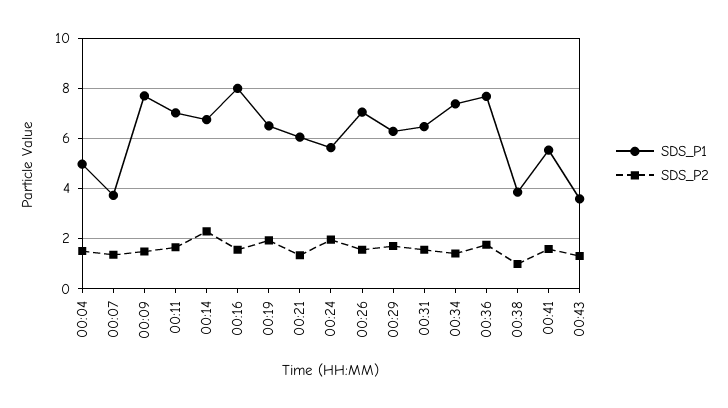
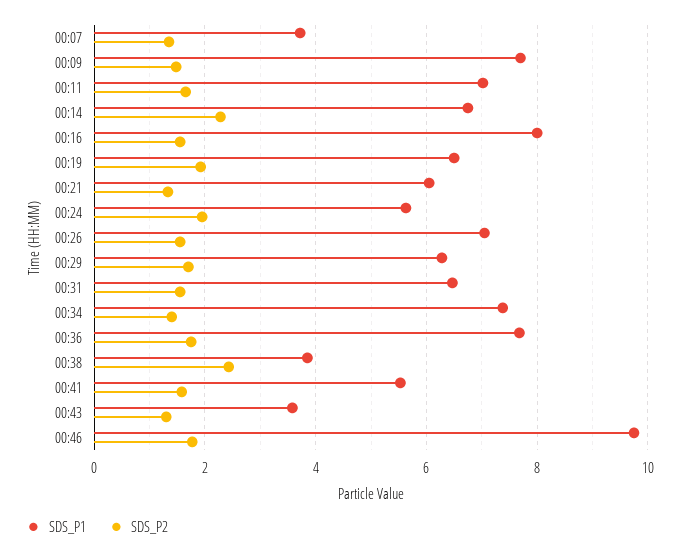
SDS_P1, 00:04: 5 -> none
SDS_P2, 00:04: 1.5 -> none
SDS_P2, 00:38: 1 -> 2.4
SDS_P1, 00:46: none -> 9.8
SDS_P2, 00:46: none -> 1.8

